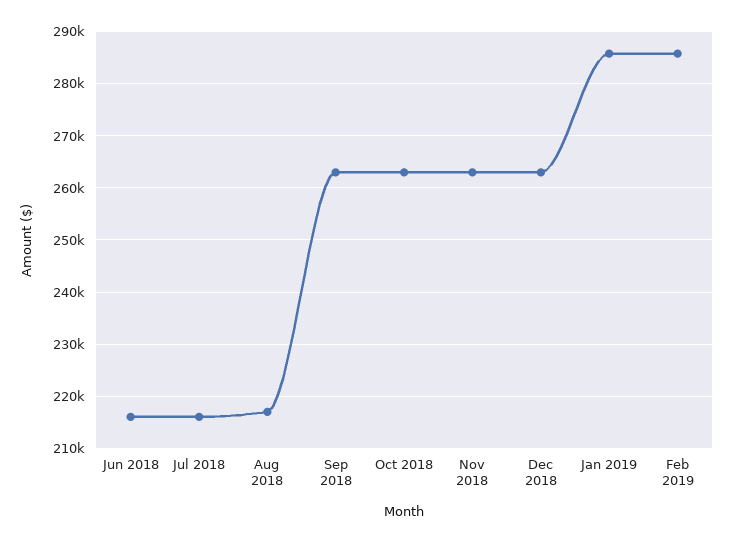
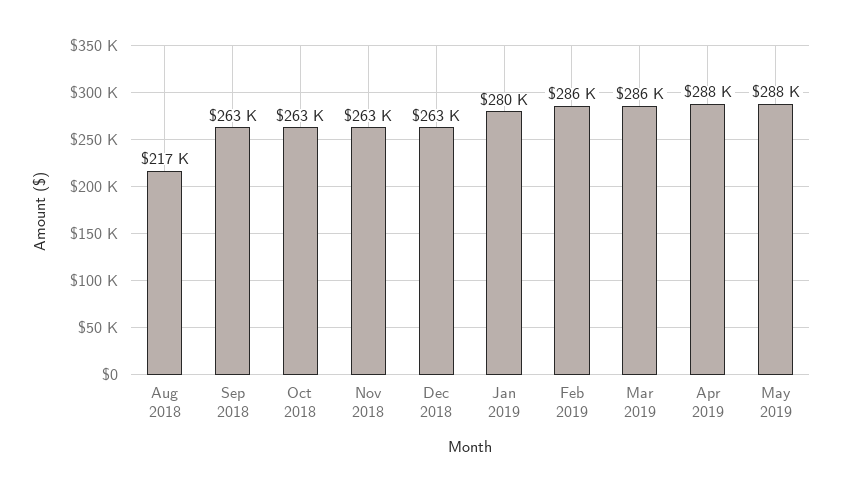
Jun 2018: 216000 -> none
Jul 2018: 216000 -> none
Jan 2019: 286000 -> 280000
Mar 2019: none -> 286000
Apr 2019: none -> 288000
May 2019: none -> 288000

